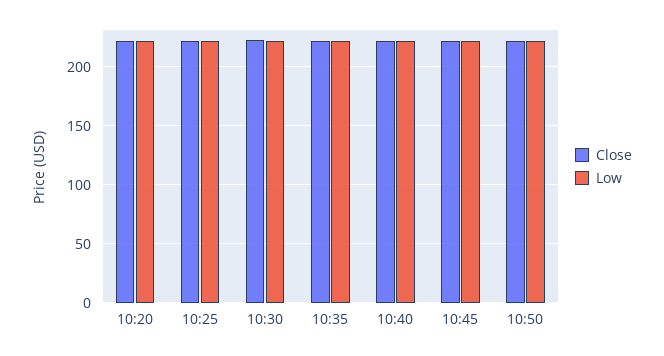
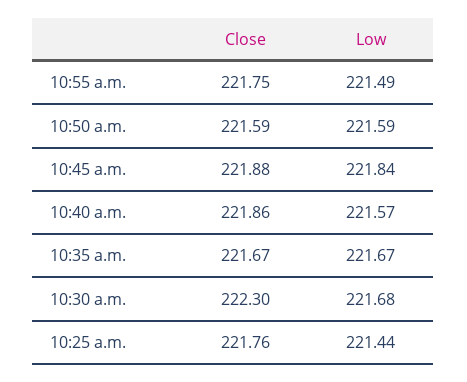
Close, 10:20: 220 -> none
Low, 10:20: 220 -> none
Close, 10:55 a.m.: none -> 221.75
Low, 10:55 a.m.: none -> 221.49

